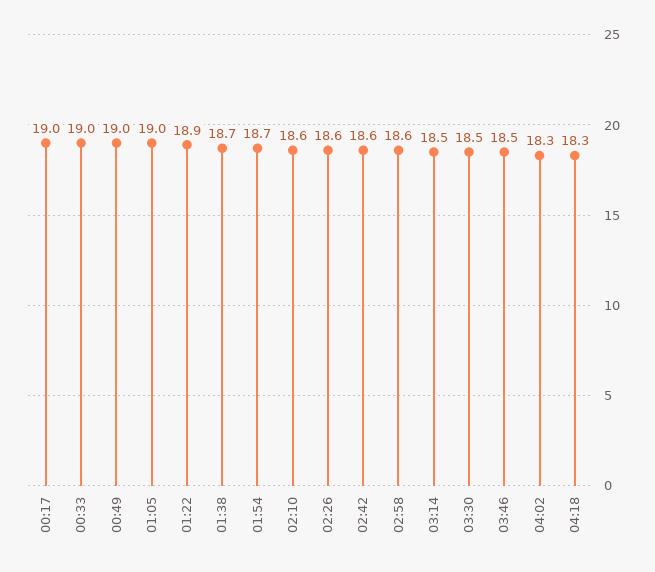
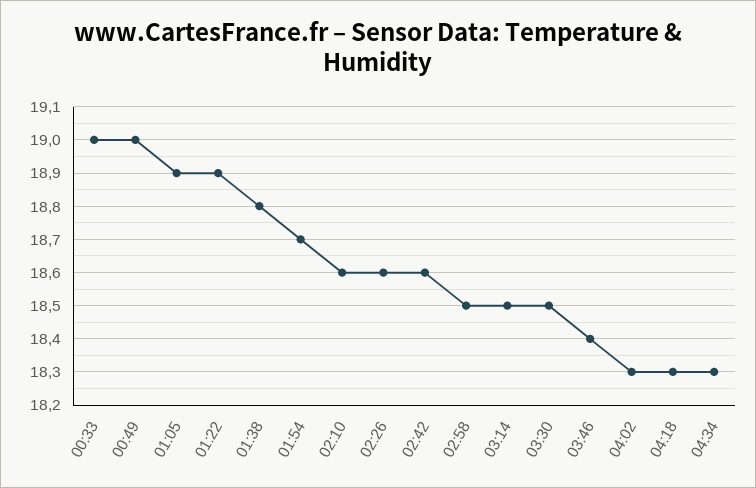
00:17: 19 -> none
01:05: 19 -> 18.9
01:38: 18.7 -> 18.8
02:58: 18.6 -> 18.5
03:46: 18.5 -> 18.4
04:34: none -> 18.3

